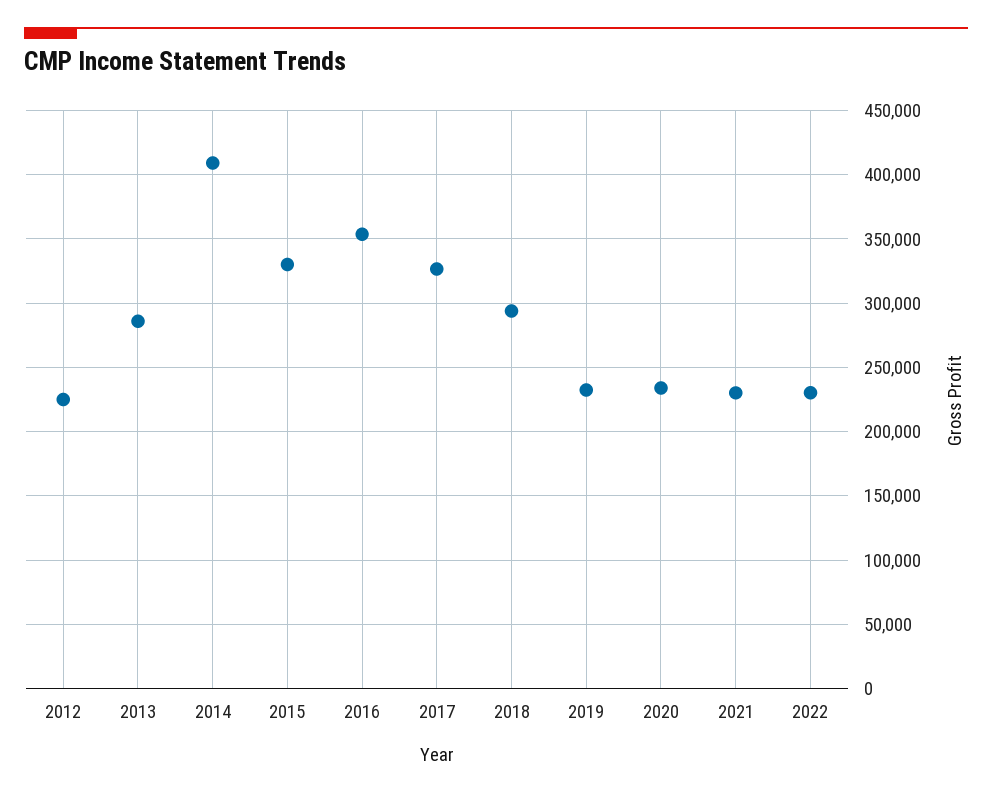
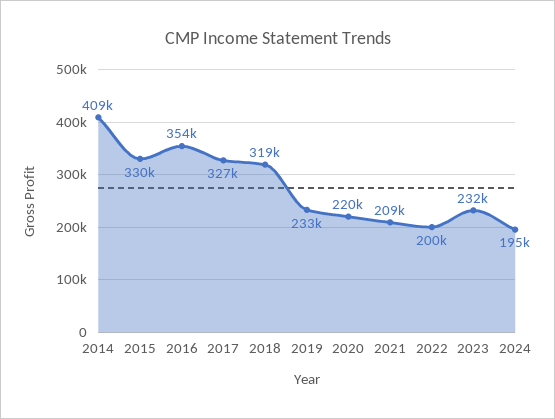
2012: 225000 -> none
2013: 285000 -> none
2018: 295000 -> 319000
2020: 235000 -> 220000
2021: 230000 -> 209000
2022: 230000 -> 200000
2023: none -> 232000
2024: none -> 195000

